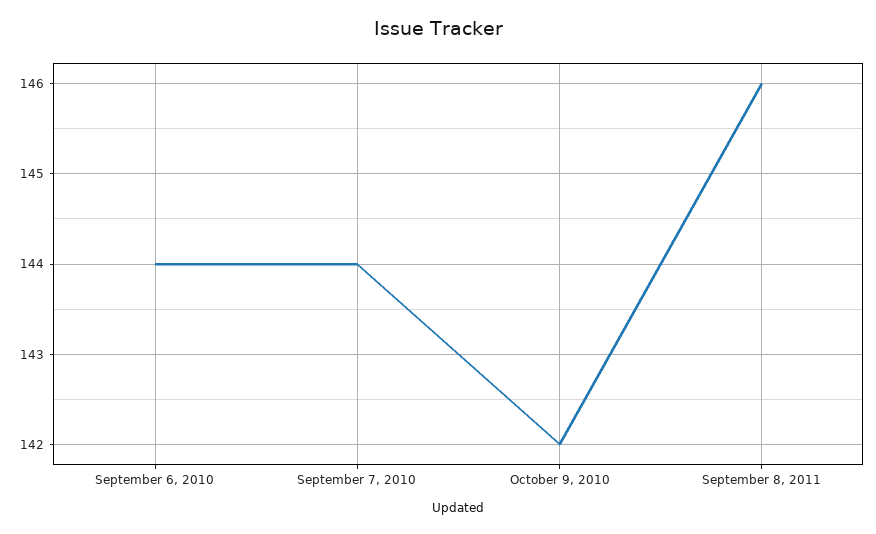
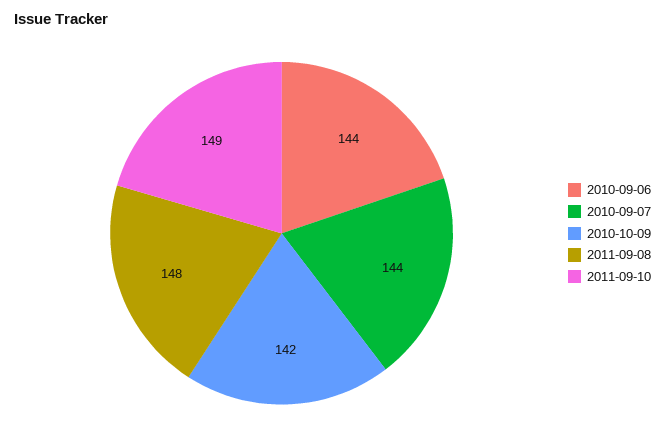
September 8, 2011: 146 -> 148
2011-09-10: none -> 149

